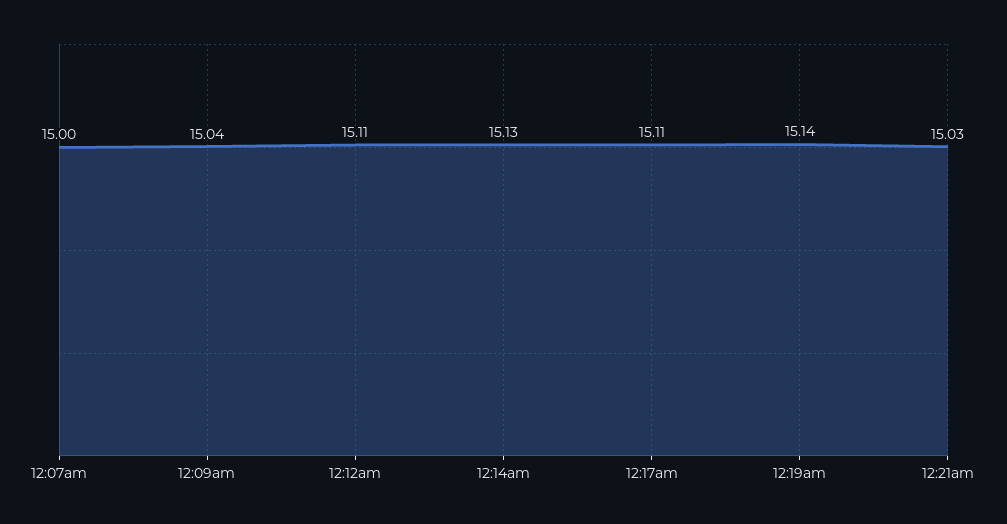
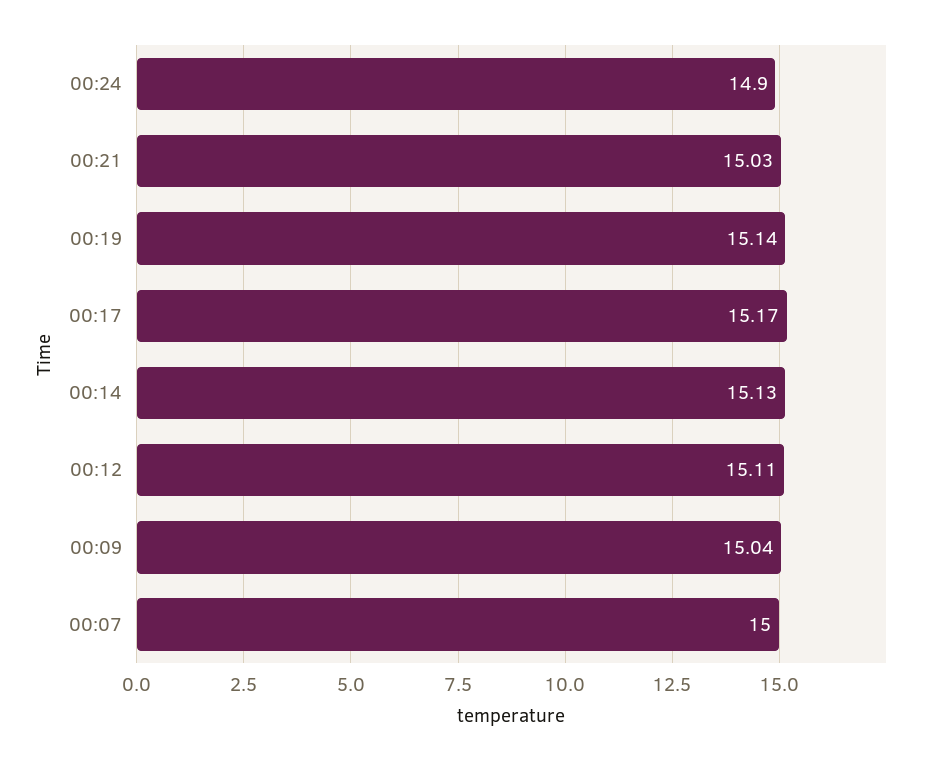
12:17am: 15.11 -> 15.17
00:24: none -> 14.9

